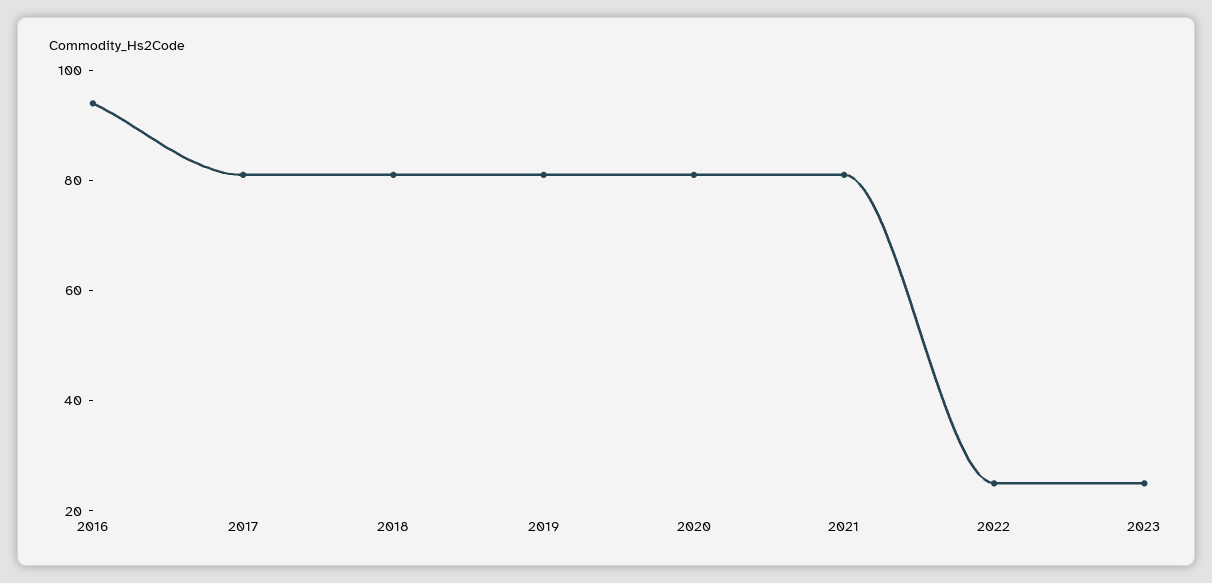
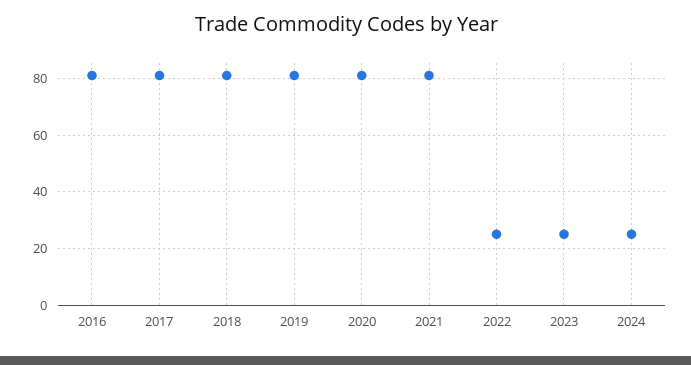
2016: 95 -> 80
2024: none -> 25

